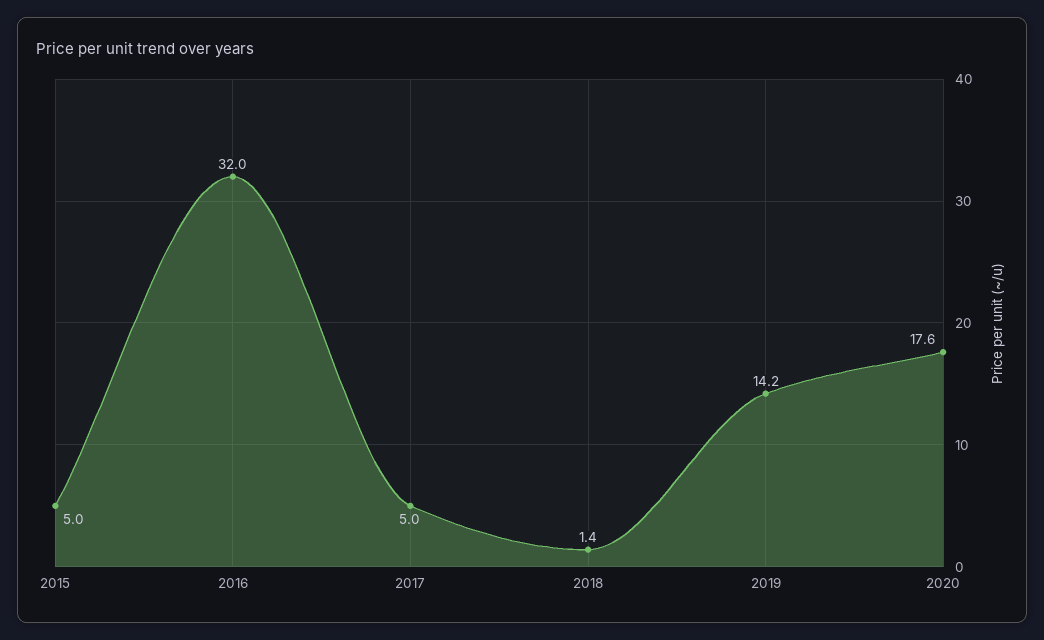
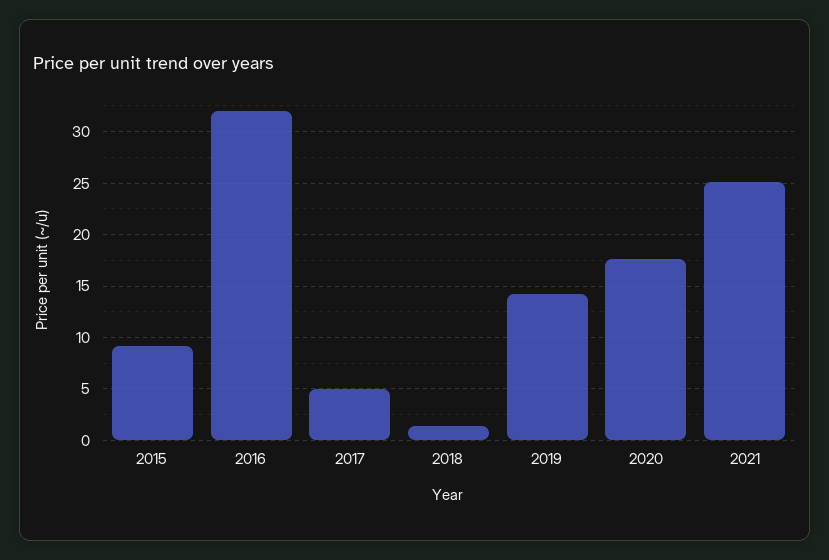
2015: 5 -> 9
2021: none -> 25

